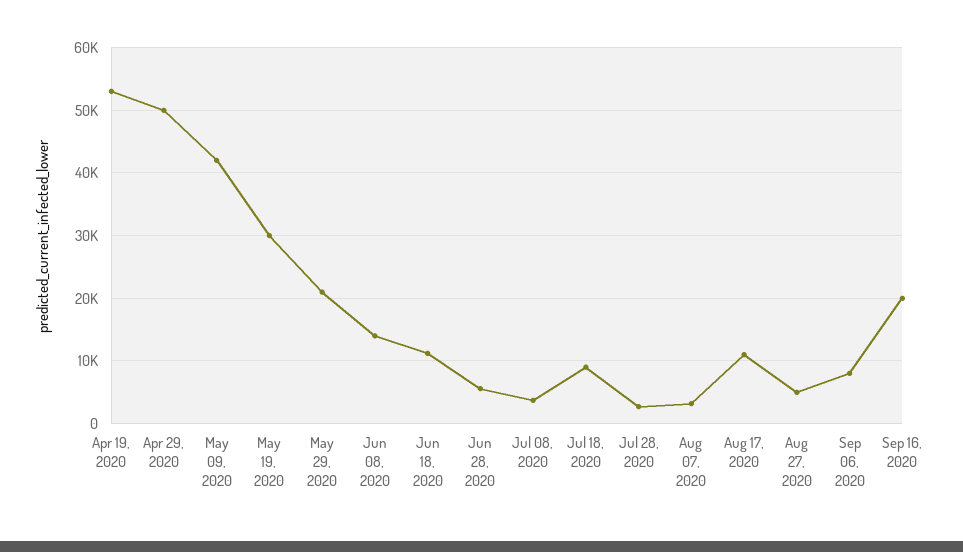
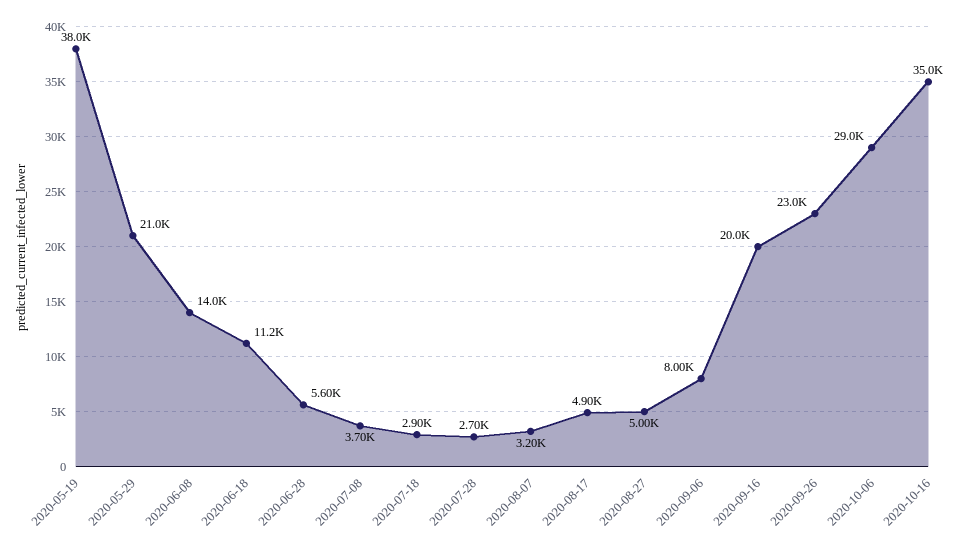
Apr 19, 2020: 53000 -> none
Apr 29, 2020: 50000 -> none
May 09, 2020: 42000 -> none
May 19, 2020: 30000 -> 38000
Jul 18, 2020: 9000 -> 2900
Aug 17, 2020: 11000 -> 4900
2020-09-26: none -> 23000
2020-10-06: none -> 29000
2020-10-16: none -> 35000

